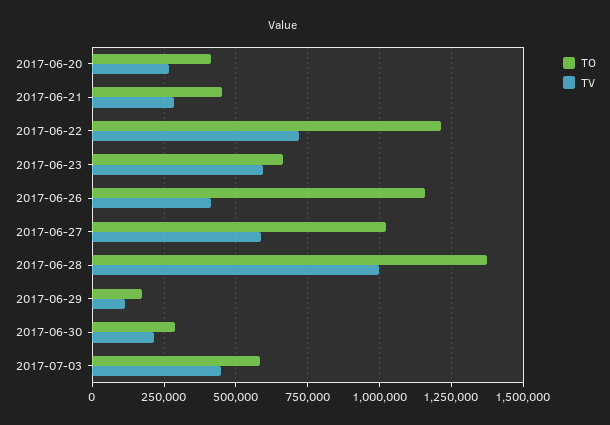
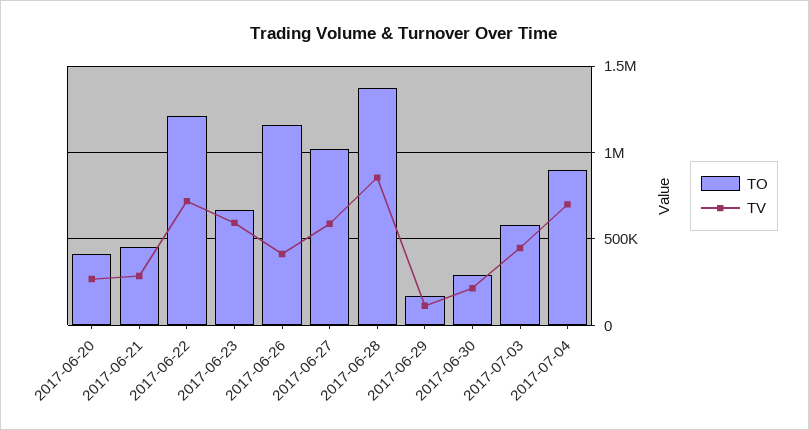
TV, 2017-06-28: 1000000 -> 850000
TO, 2017-07-04: none -> 900000
TV, 2017-07-04: none -> 700000

